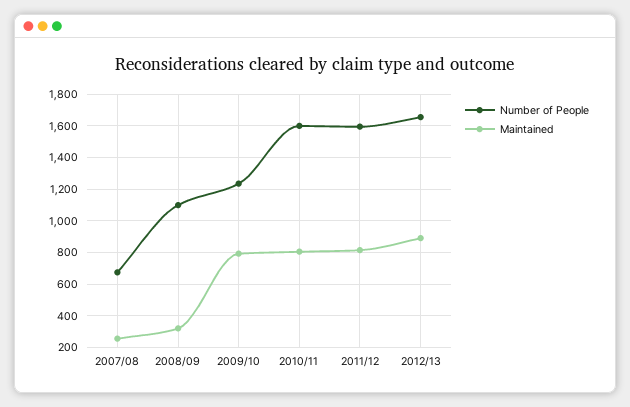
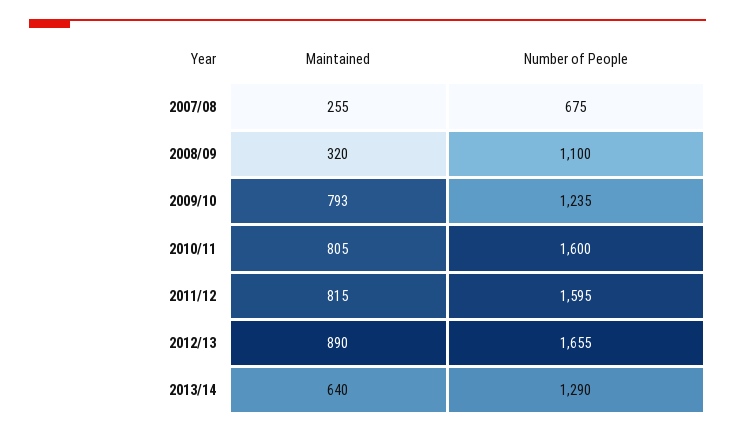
Maintained, 2013/14: none -> 640
Number of People, 2013/14: none -> 1290

